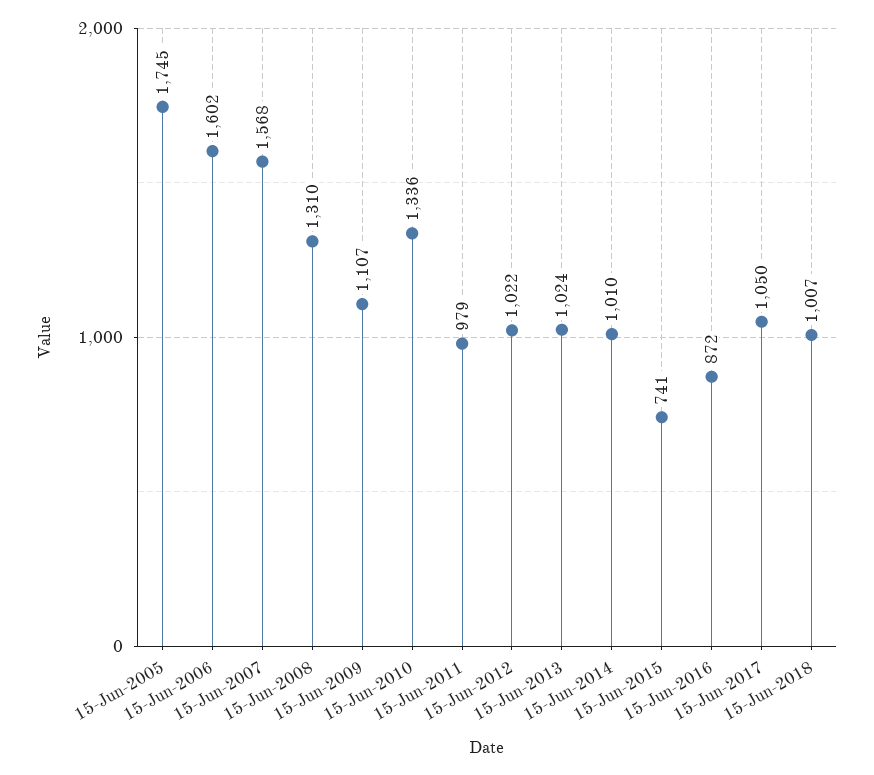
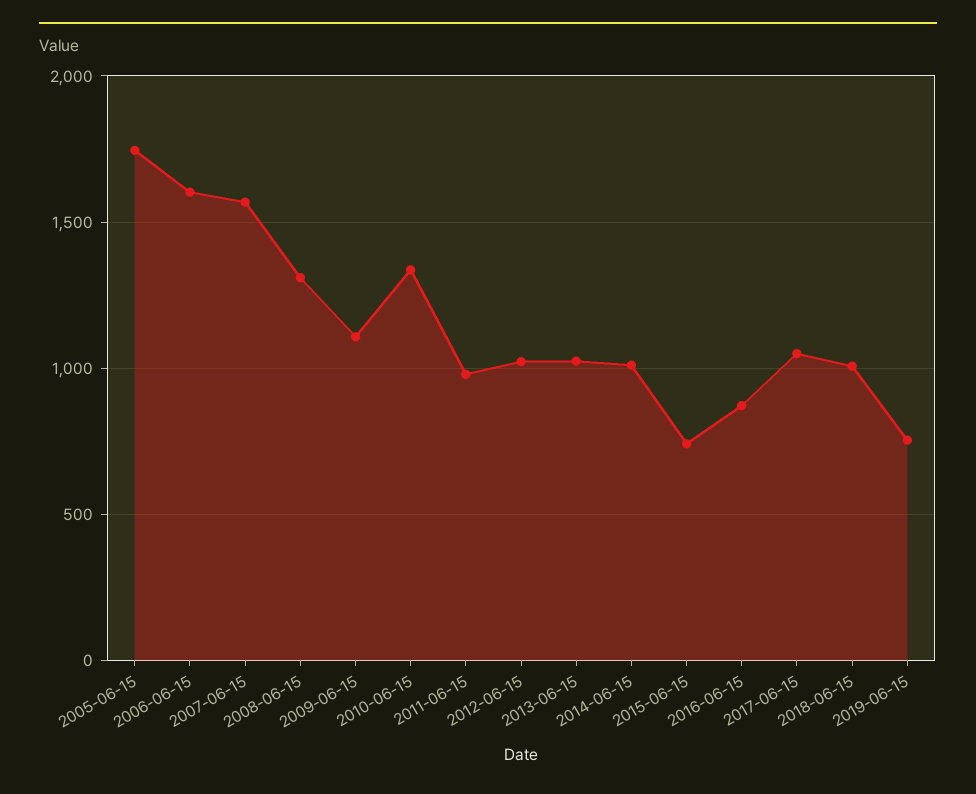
2019-06-15: none -> 750

